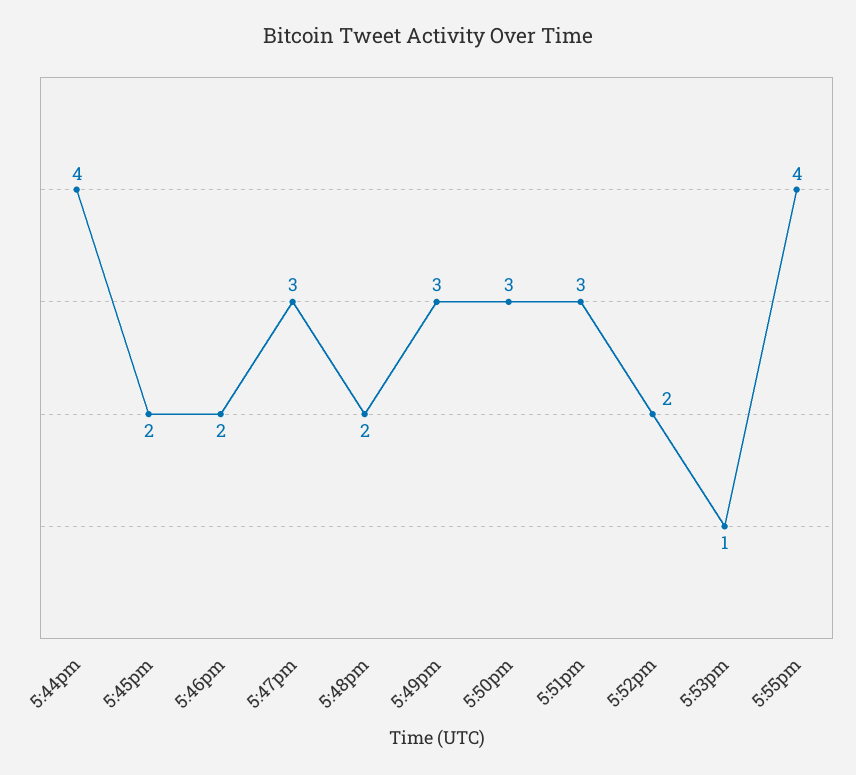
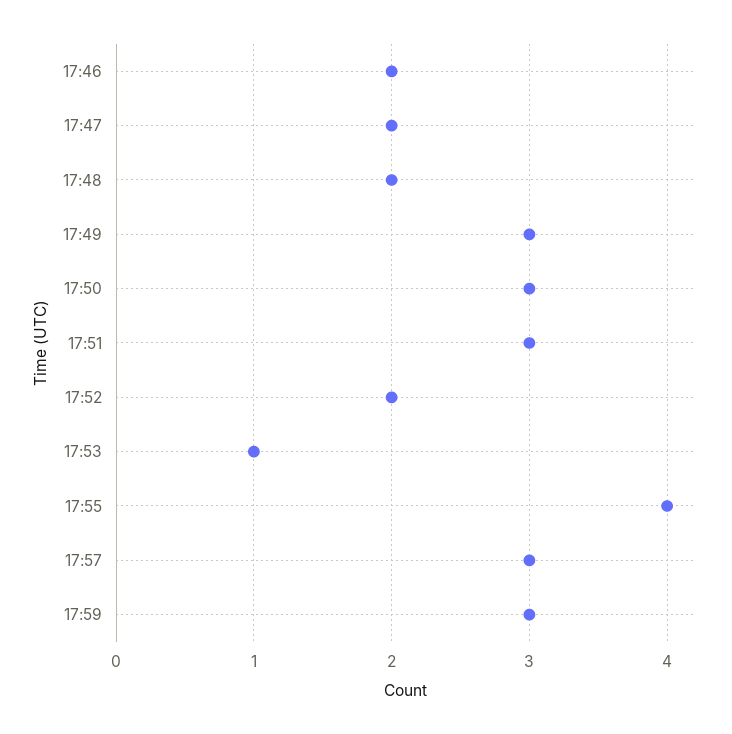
5:44pm: 4 -> none
5:45pm: 2 -> none
5:47pm: 3 -> 2
17:57: none -> 3
17:59: none -> 3

